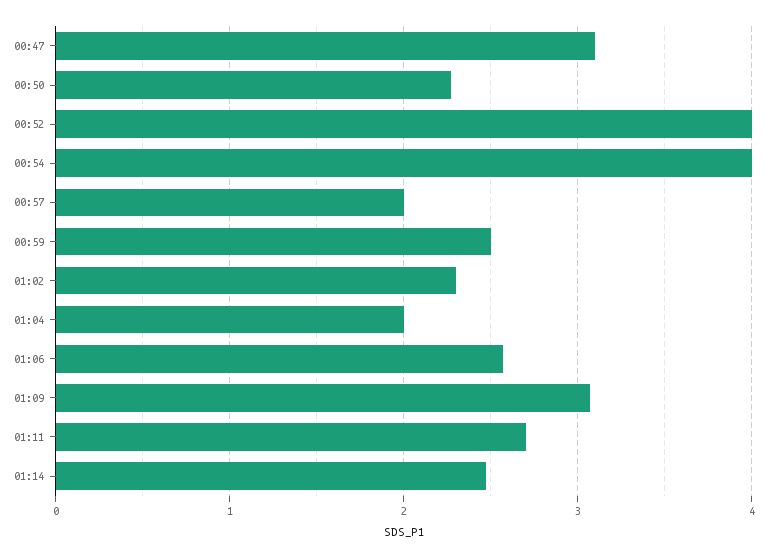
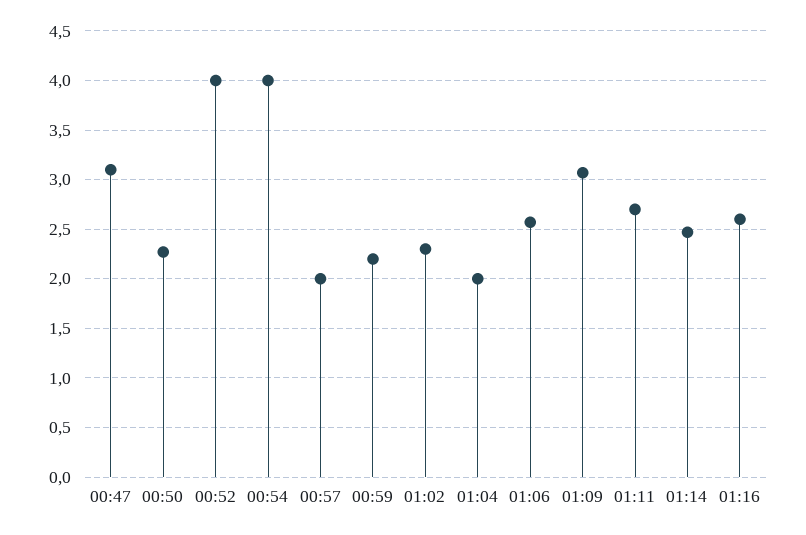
00:59: 2.5 -> 2.2
01:16: none -> 2.6

